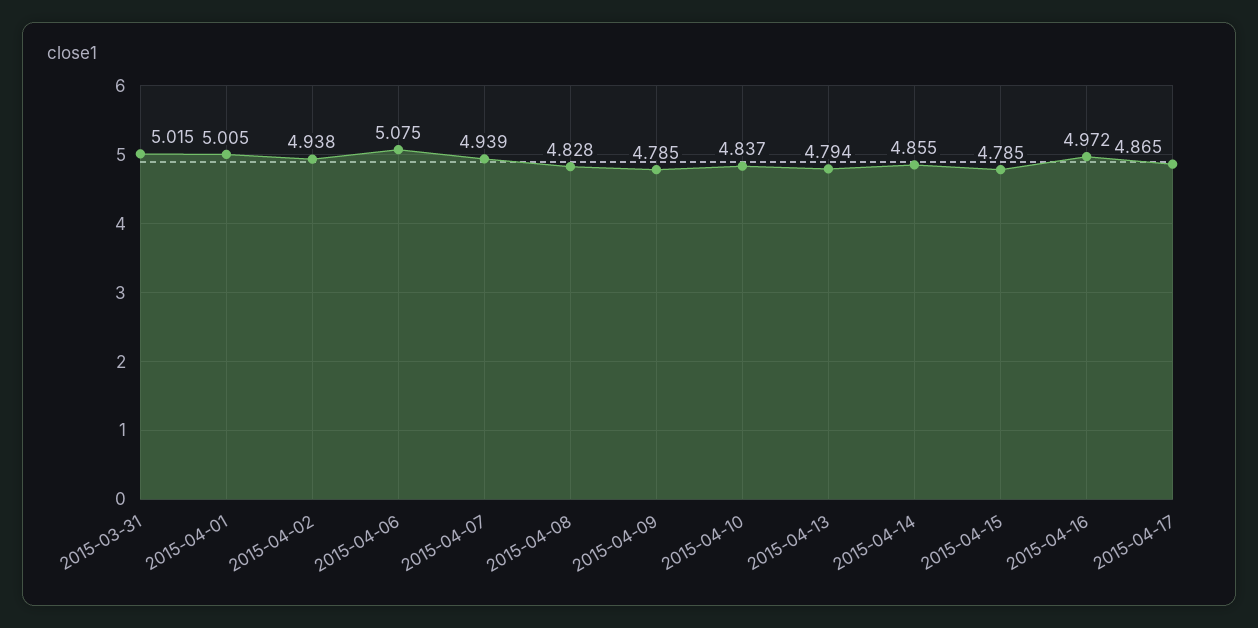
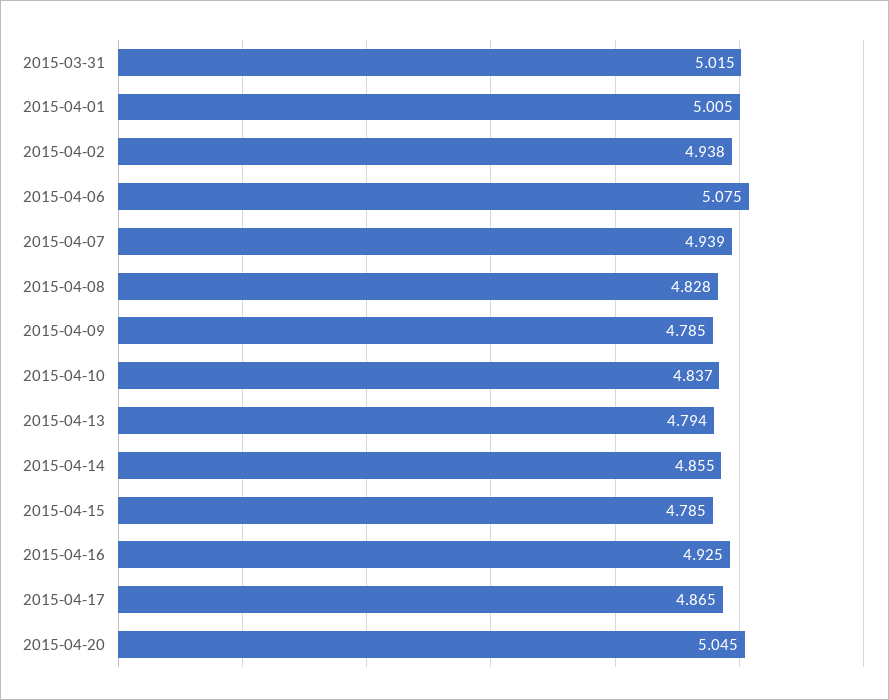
2015-04-16: 4.972 -> 4.925
2015-04-20: none -> 5.045

